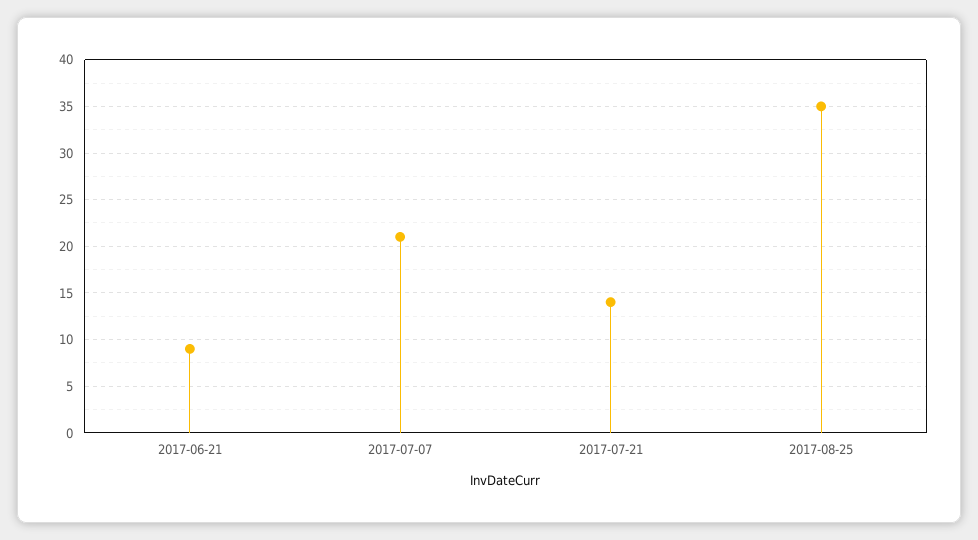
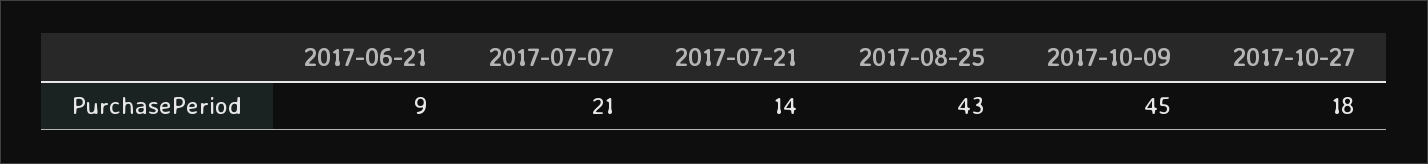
2017-08-25: 35 -> 43
2017-10-09: none -> 45
2017-10-27: none -> 18

